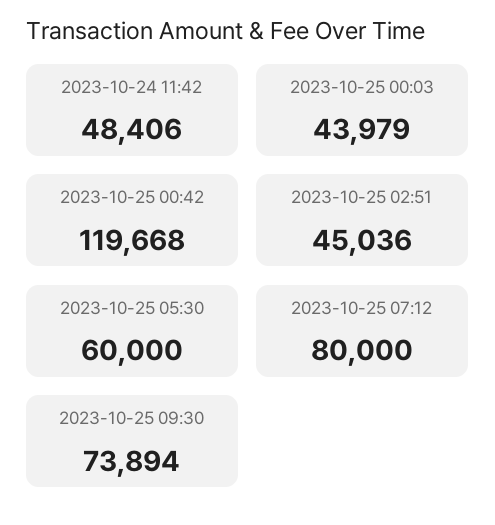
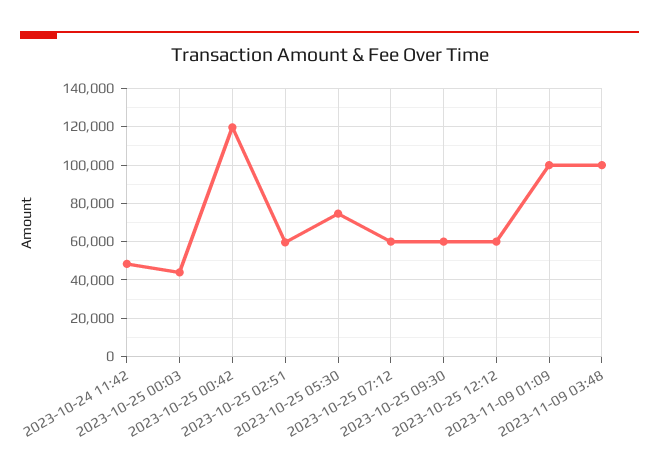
2023-10-25 02:51: 45036 -> 60000
2023-10-25 05:30: 60000 -> 75000
2023-10-25 07:12: 80000 -> 60000
2023-10-25 09:30: 73894 -> 60000
2023-10-25 12:12: none -> 60000
2023-11-09 01:09: none -> 100000
2023-11-09 03:48: none -> 100000

